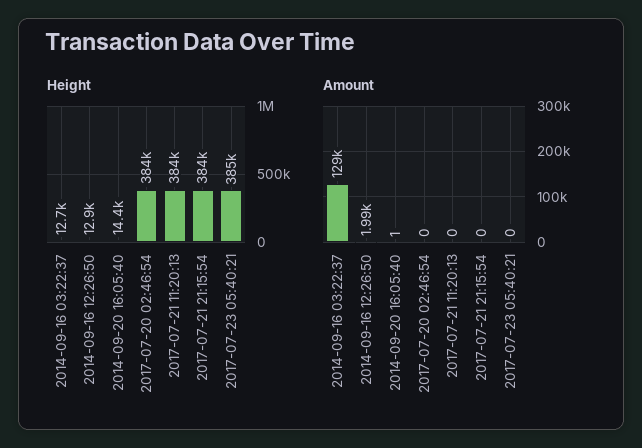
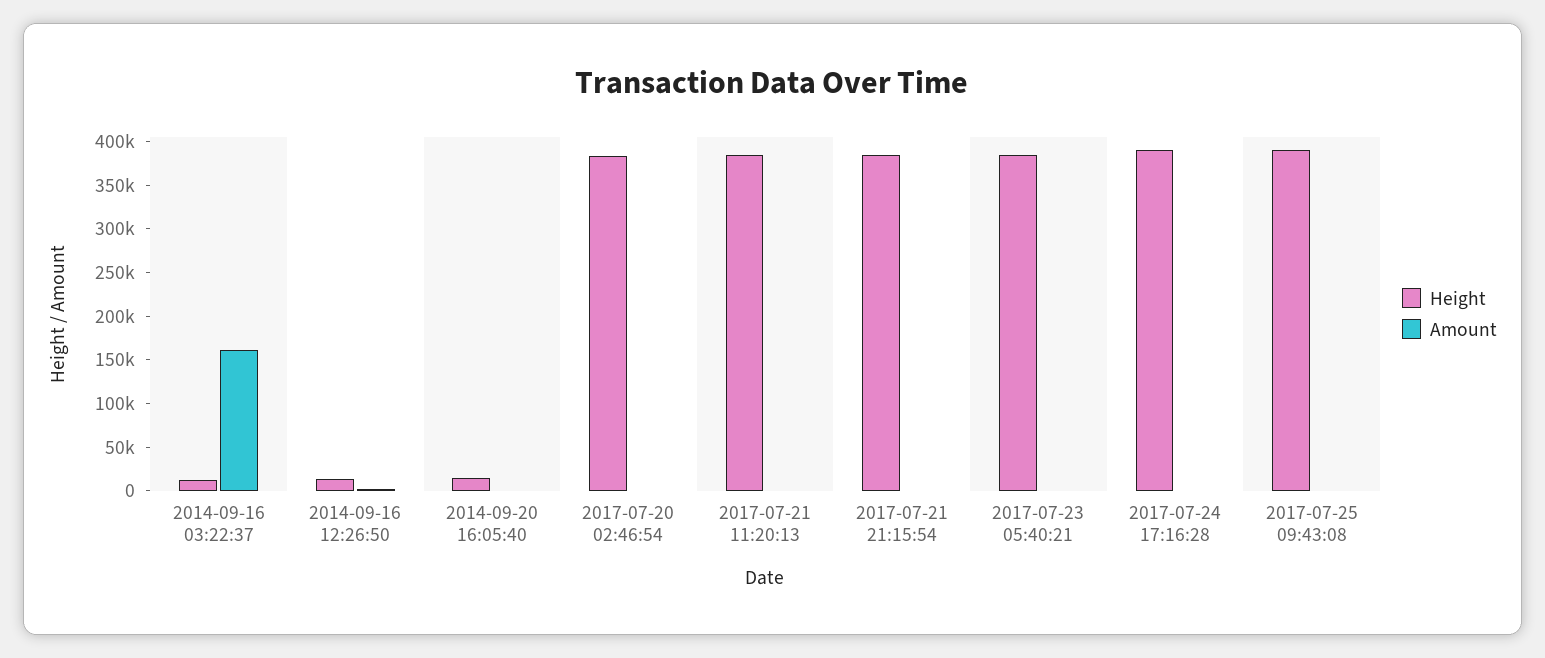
Amount, 2014-09-16 03:22:37: 129000 -> 160000
Height, 2017-07-24 17:16:28: none -> 390000
Amount, 2017-07-24 17:16:28: none -> 0
Height, 2017-07-25 09:43:08: none -> 390000
Amount, 2017-07-25 09:43:08: none -> 0

